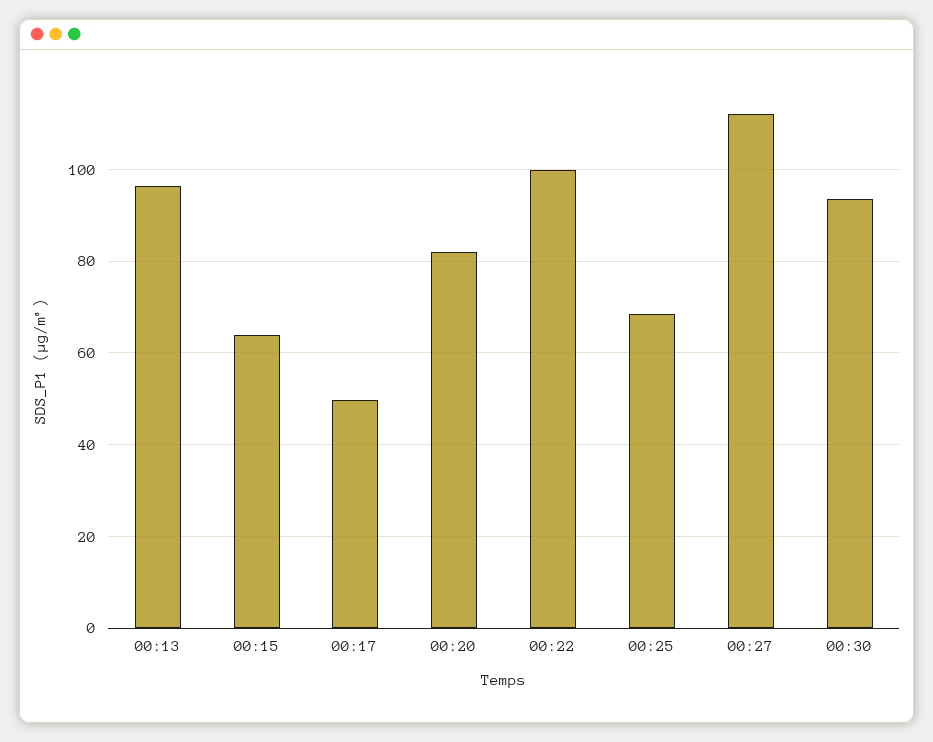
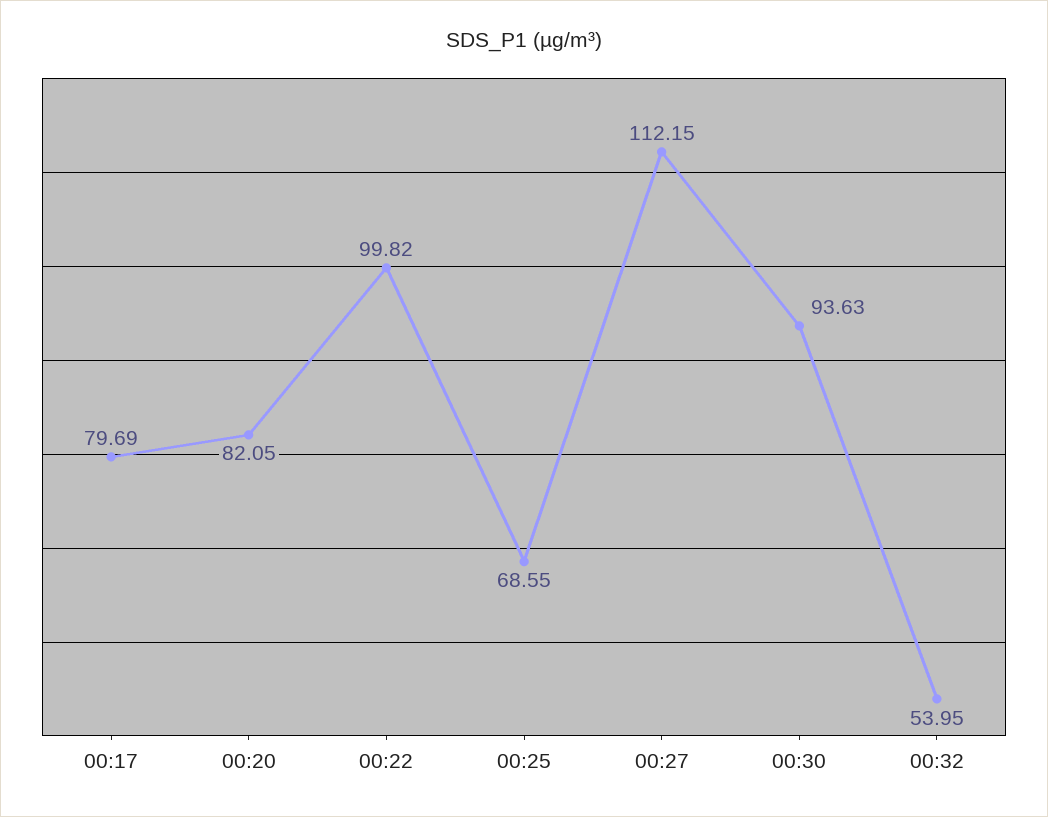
00:13: 96 -> none
00:15: 64 -> none
00:17: 50 -> 79.69
00:32: none -> 53.95

